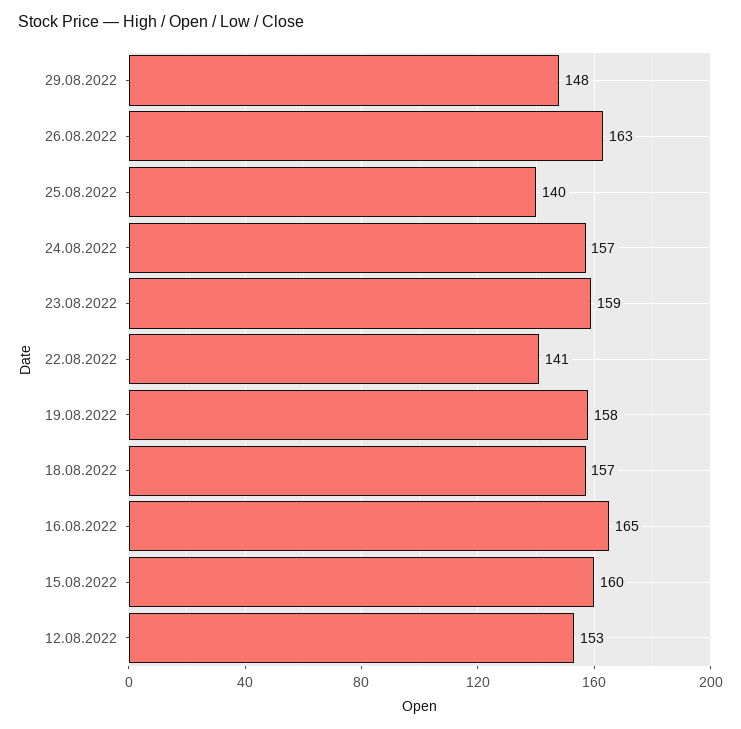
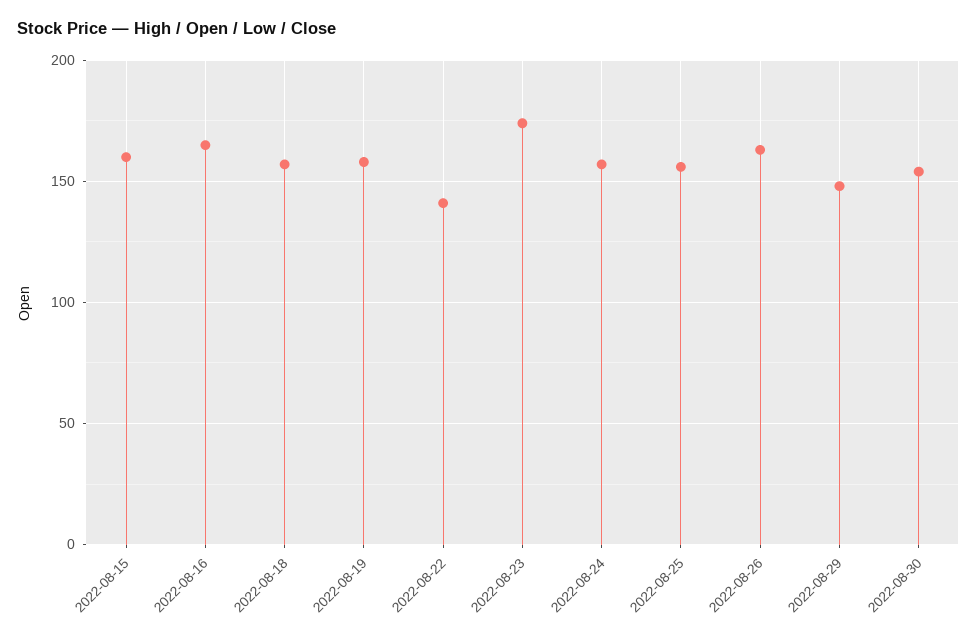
25.08.2022: 140 -> 155
23.08.2022: 159 -> 175
12.08.2022: 153 -> none
2022-08-30: none -> 155

